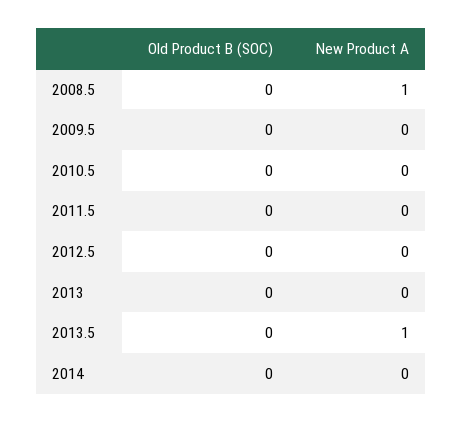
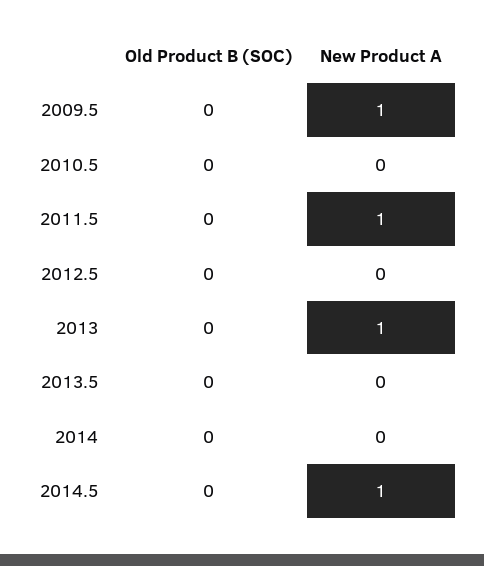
Old Product B (SOC), 2008.5: 0 -> none
New Product A, 2008.5: 1 -> none
New Product A, 2009.5: 0 -> 1
New Product A, 2011.5: 0 -> 1
New Product A, 2013: 0 -> 1
New Product A, 2013.5: 1 -> 0
Old Product B (SOC), 2014.5: none -> 0
New Product A, 2014.5: none -> 1

